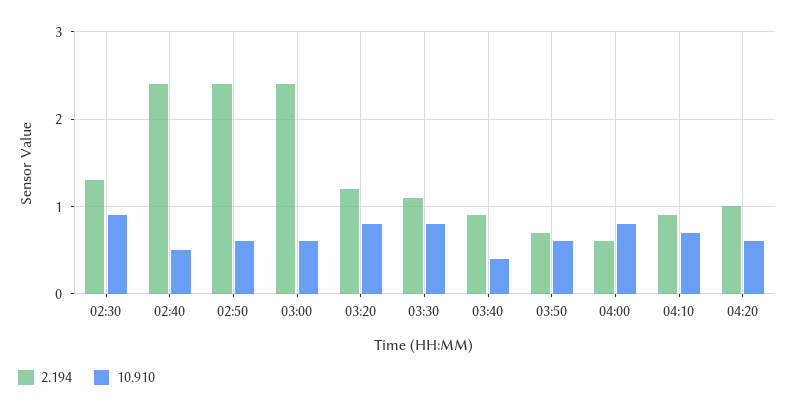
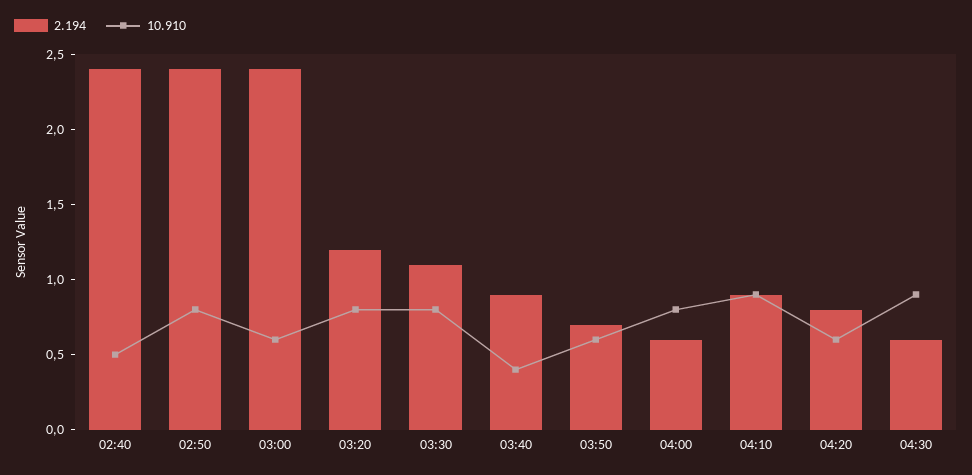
2.194, 02:30: 1.3 -> none
10.910, 02:30: 0.9 -> none
10.910, 02:50: 0.6 -> 0.8
10.910, 04:10: 0.7 -> 0.9
2.194, 04:20: 1 -> 0.8
2.194, 04:30: none -> 0.6
10.910, 04:30: none -> 0.9

